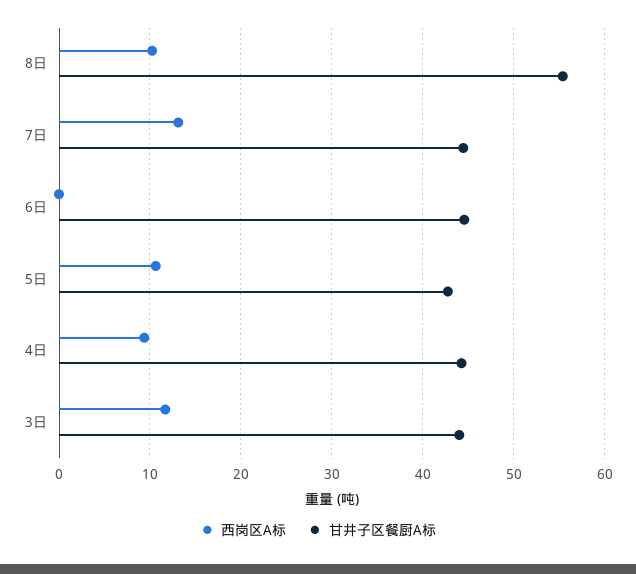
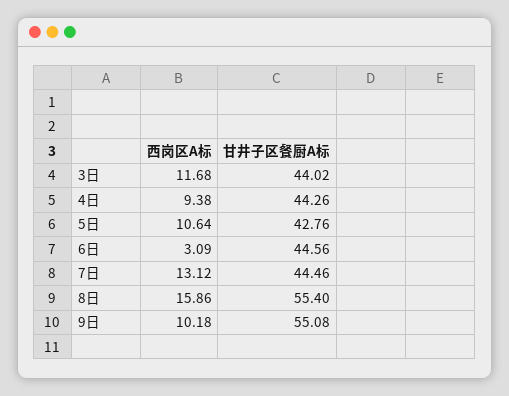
西岗区A标, 8日: 10 -> 15.86
西岗区A标, 6日: 0 -> 3.09
西岗区A标, 9日: none -> 10.18
甘井子区餐厨A标, 9日: none -> 55.08

